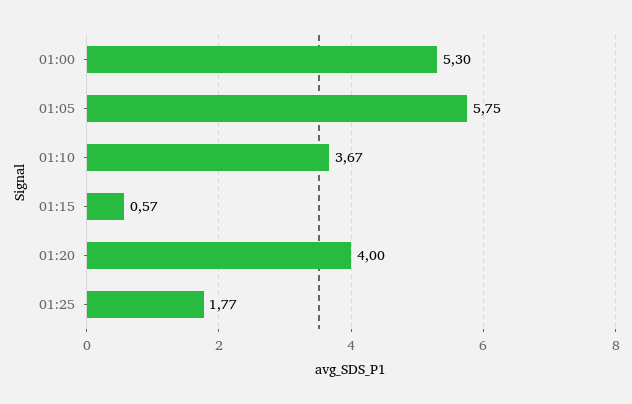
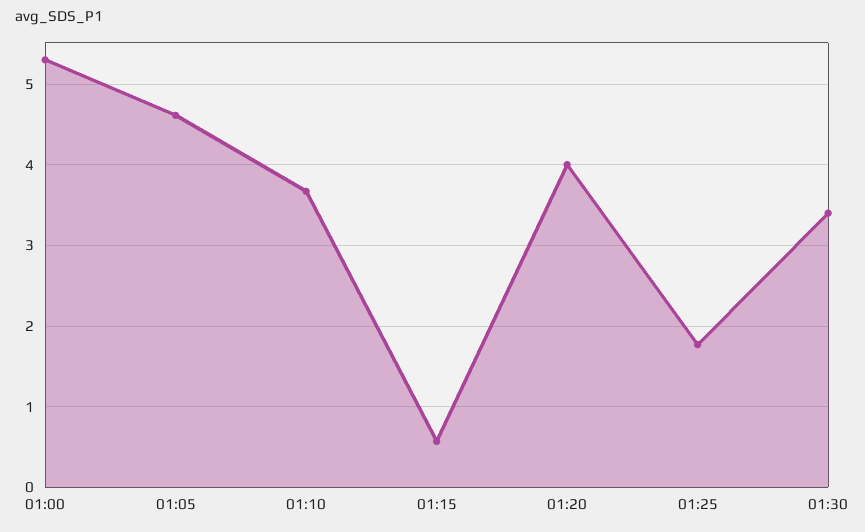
01:05: 5.75 -> 4.6
01:30: none -> 3.4

